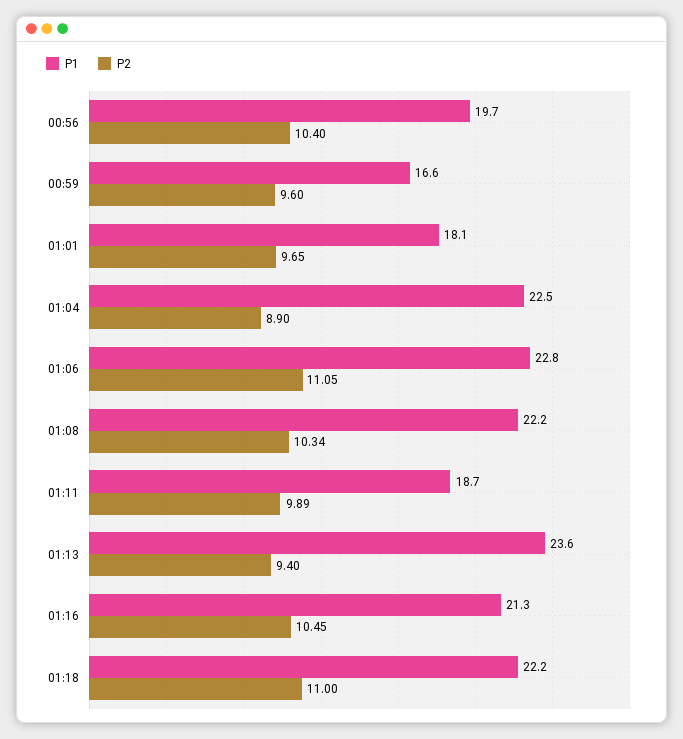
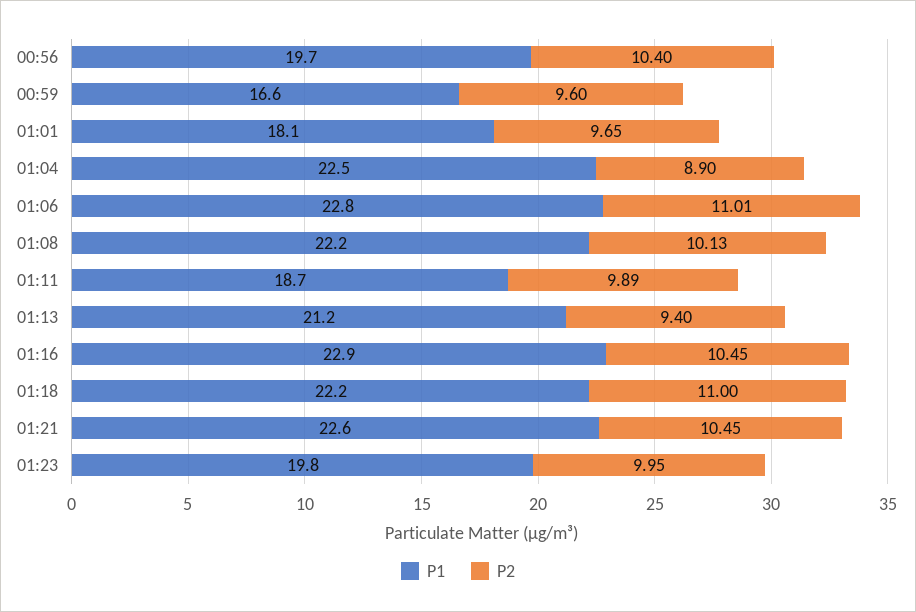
P2, 01:06: 11.05 -> 11.01
P2, 01:08: 10.34 -> 10.13
P1, 01:13: 23.6 -> 21.2
P1, 01:16: 21.3 -> 22.9
P1, 01:21: none -> 22.6
P2, 01:21: none -> 10.45
P1, 01:23: none -> 19.8
P2, 01:23: none -> 9.95

